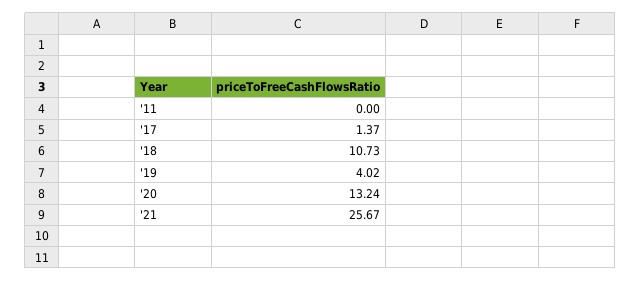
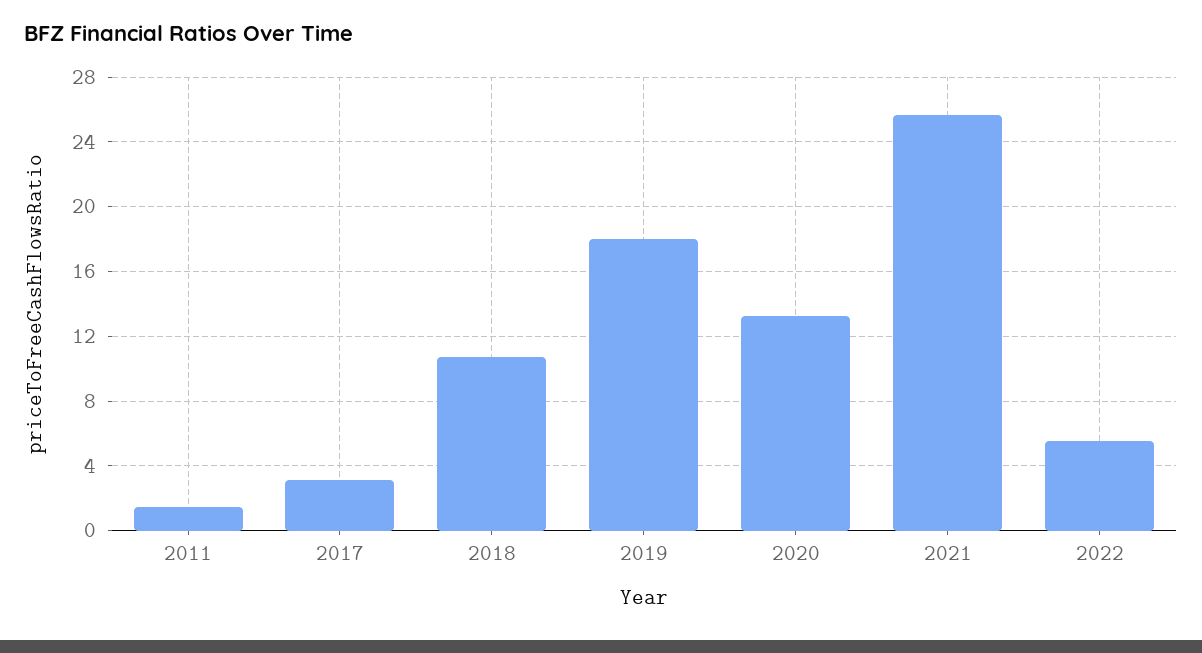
'11: 0 -> 1.5
'17: 1.37 -> 3
'19: 4.02 -> 18
2022: none -> 5.5

